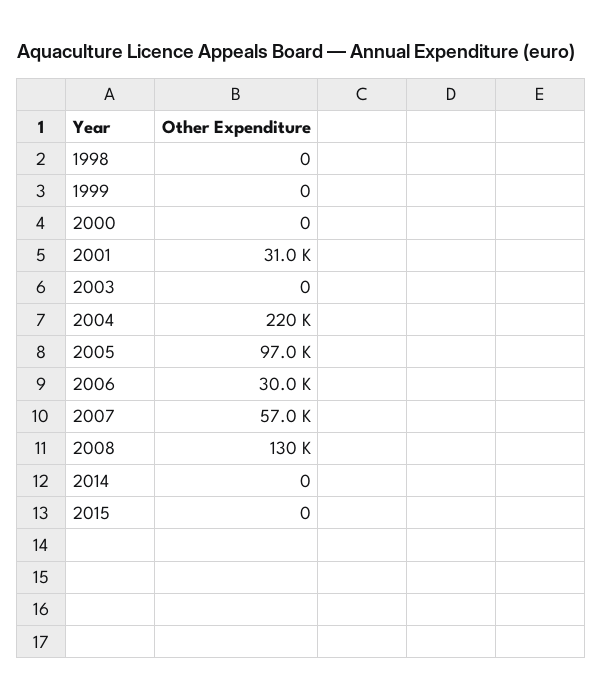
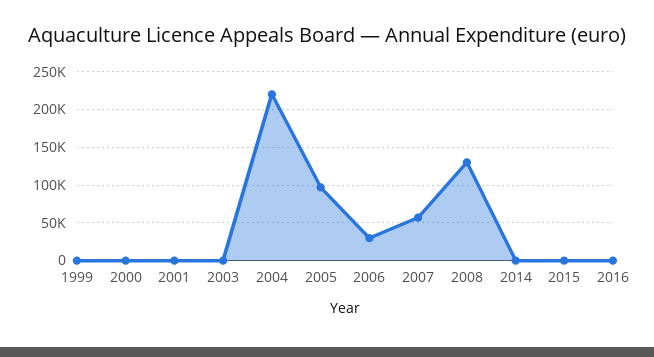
1998: 0 -> none
2001: 31000 -> 0
2016: none -> 0

